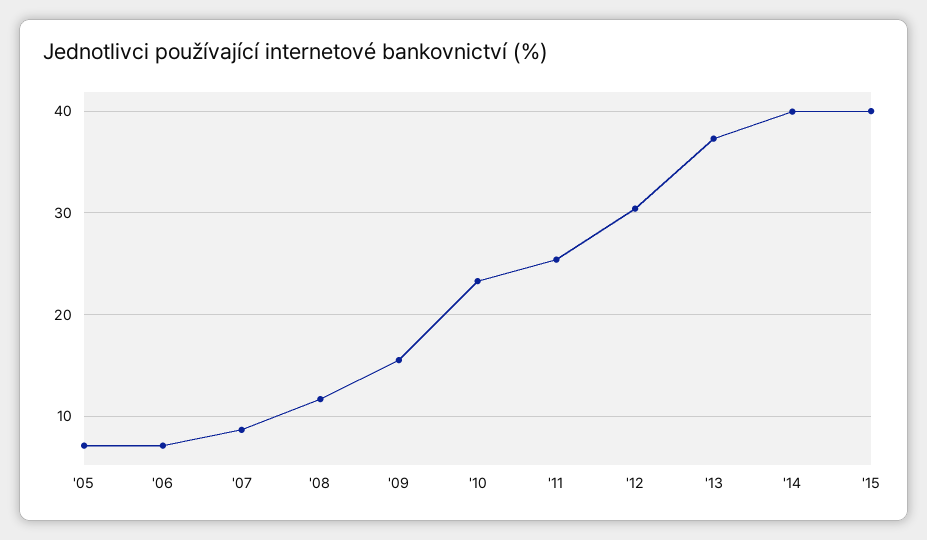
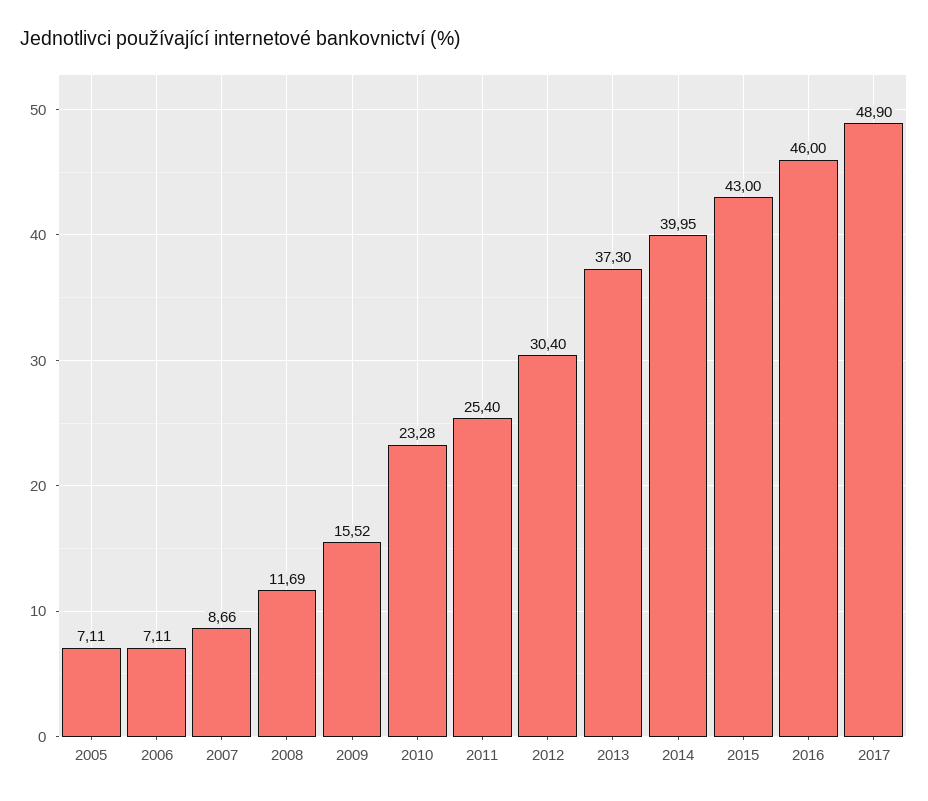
'15: 40 -> 43
2016: none -> 46
2017: none -> 48.9

